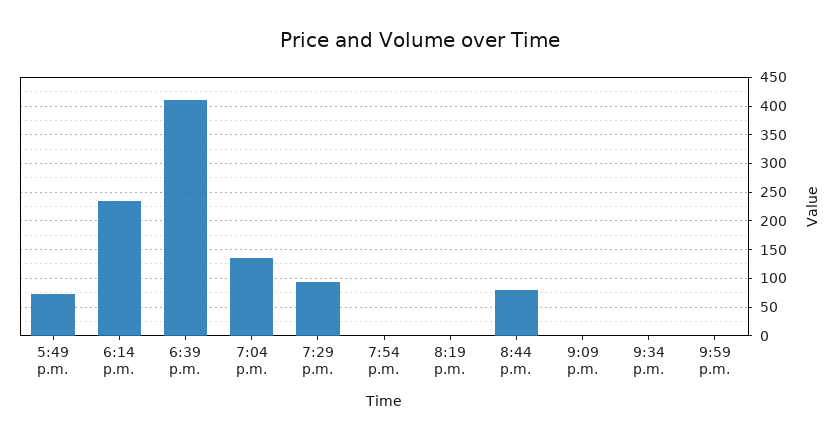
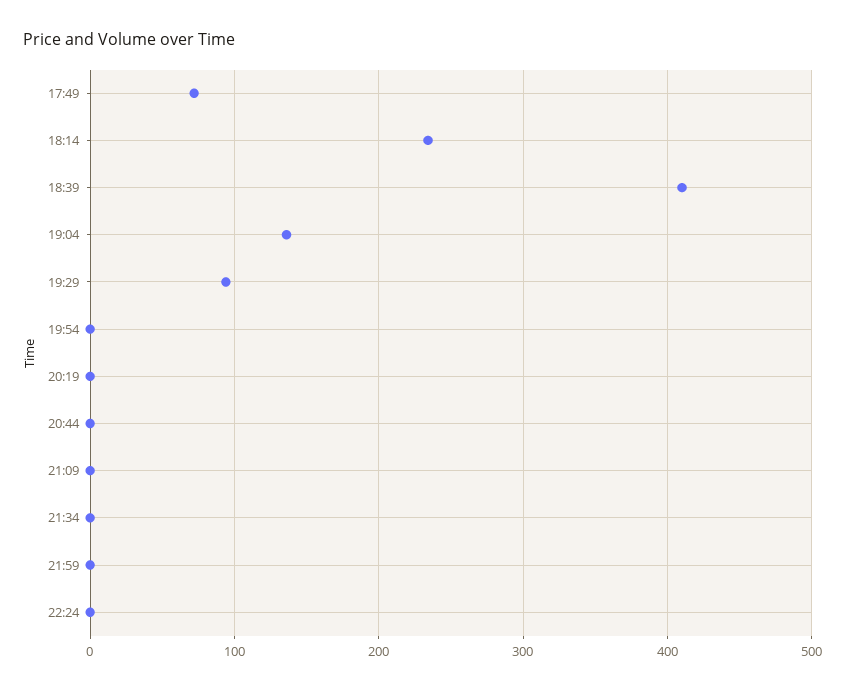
8:44 p.m.: 75 -> 0
22:24: none -> 0

